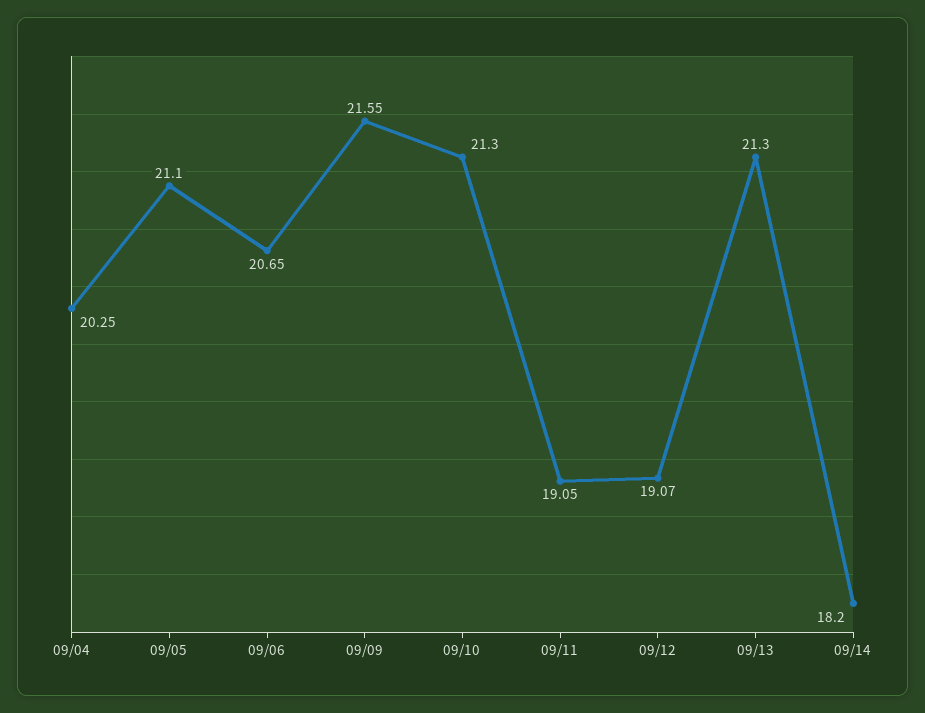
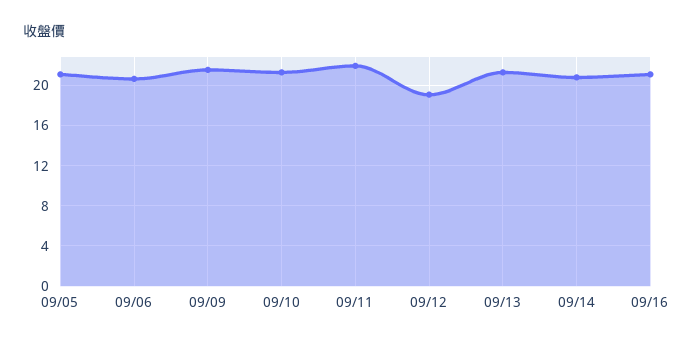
09/04: 20.25 -> none
09/11: 19.05 -> 22
09/14: 18.2 -> 21
09/16: none -> 21

